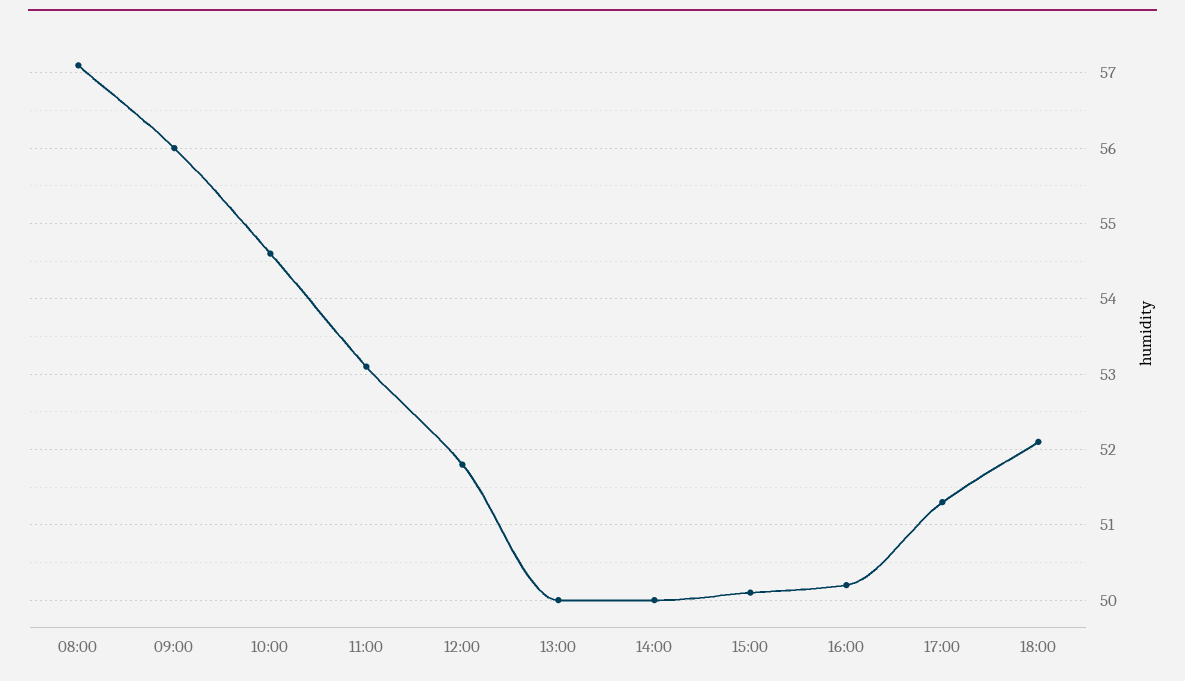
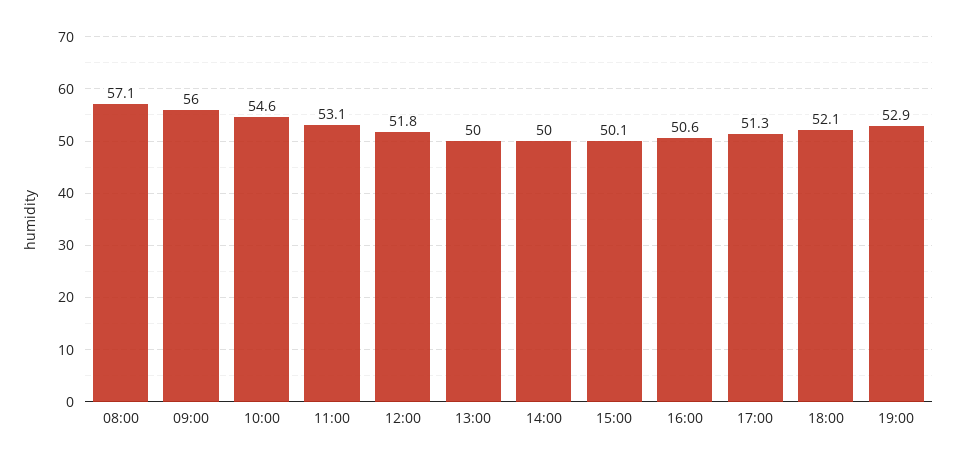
16:00: 50.2 -> 50.6
19:00: none -> 52.9

